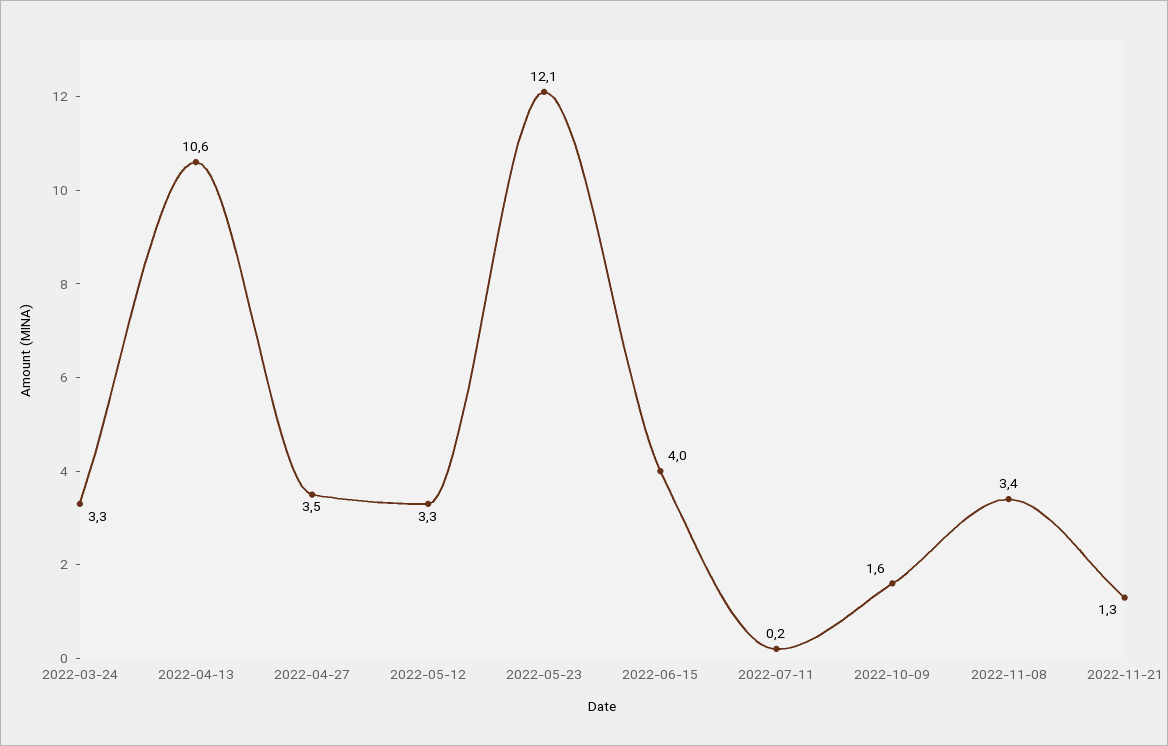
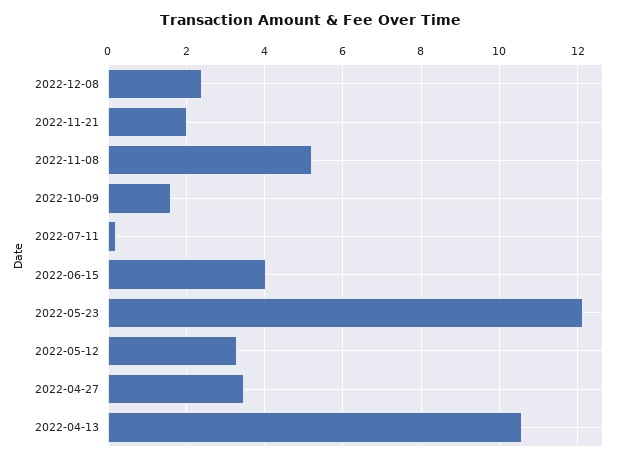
2022-03-24: 3.3 -> none
2022-11-08: 3.4 -> 5.2
2022-11-21: 1.3 -> 2
2022-12-08: none -> 2.4

